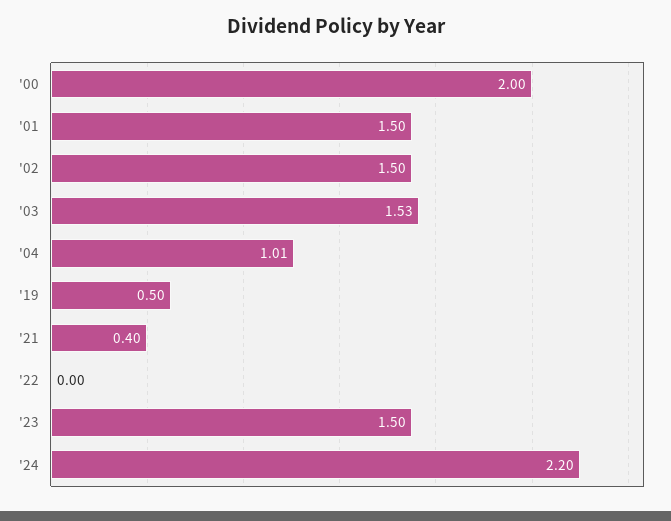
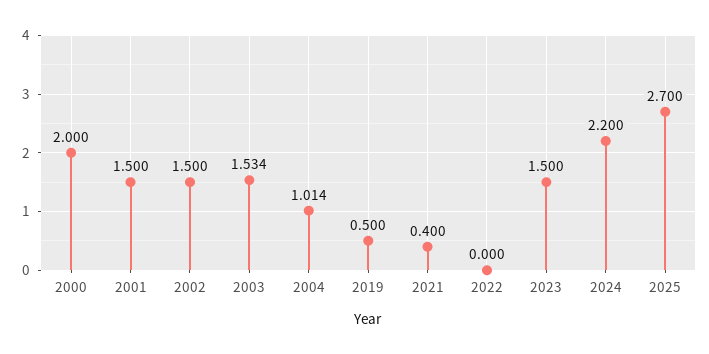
2025: none -> 2.7

